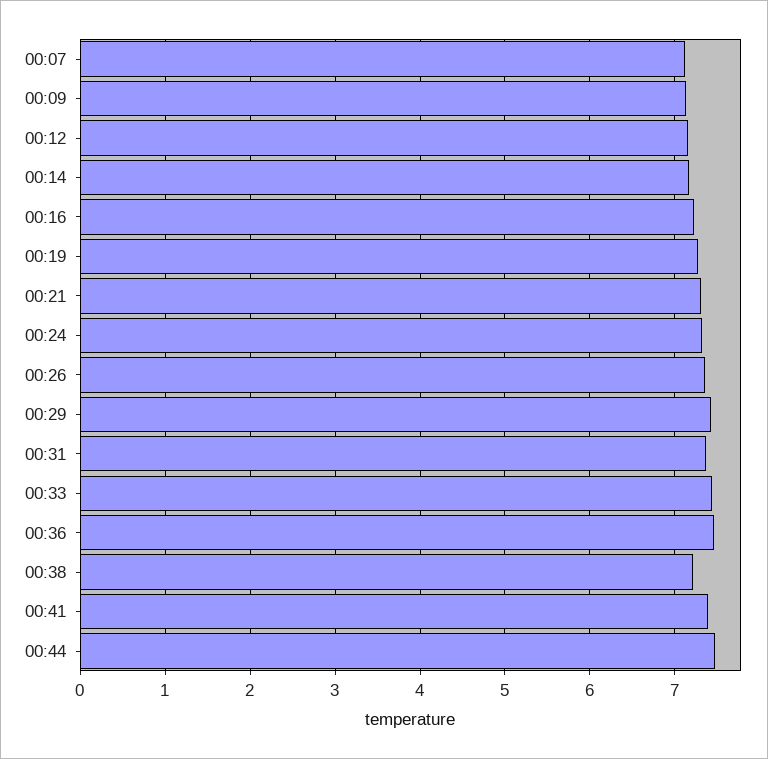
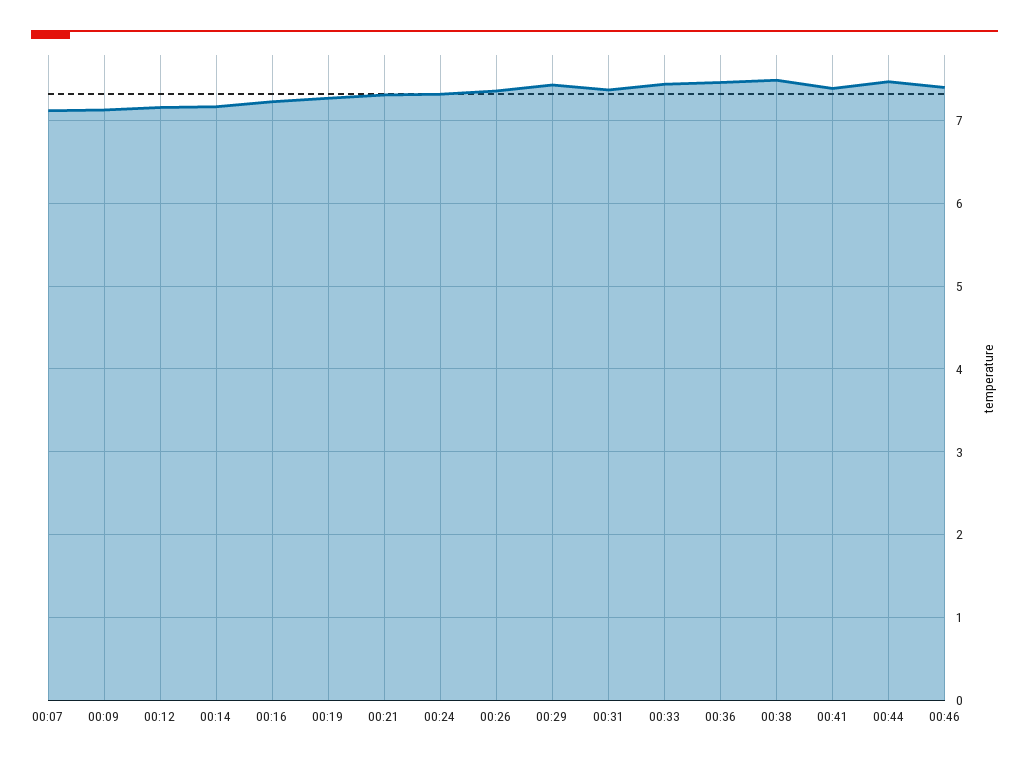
00:38: 7.2 -> 7.5
00:46: none -> 7.4

